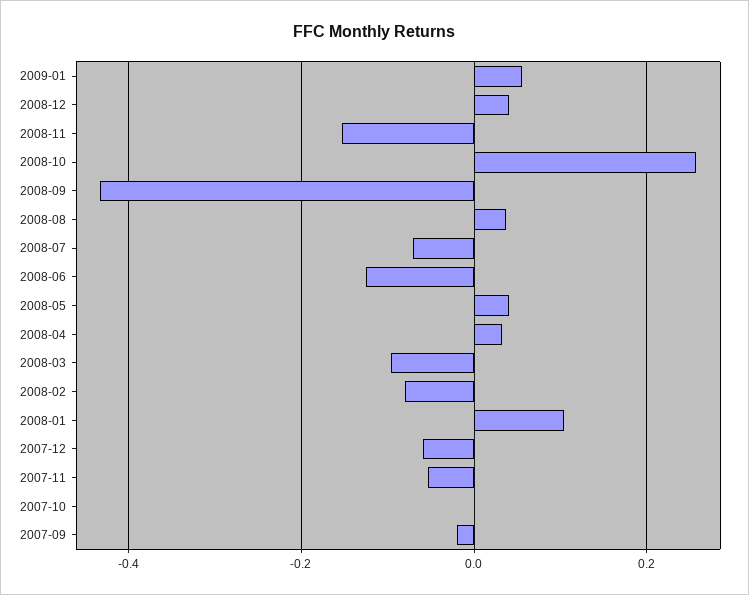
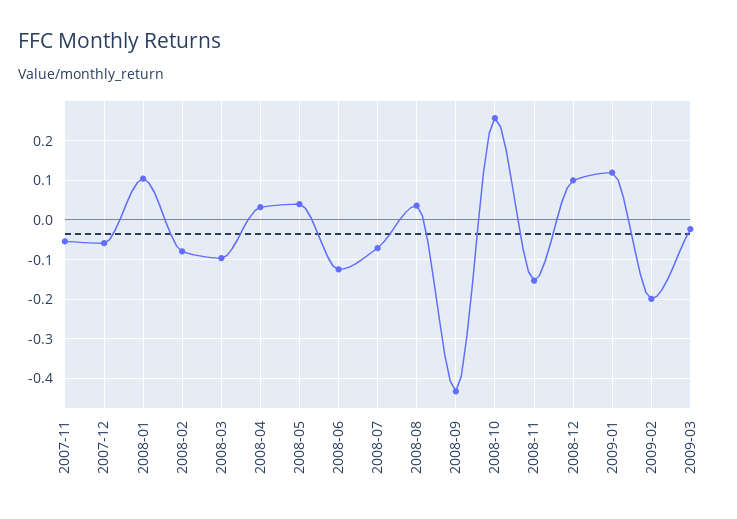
2009-01: 0.06 -> 0.12
2008-12: 0.04 -> 0.1
2007-10: 0 -> none
2007-09: -0.02 -> none
2009-02: none -> -0.2
2009-03: none -> -0.02

